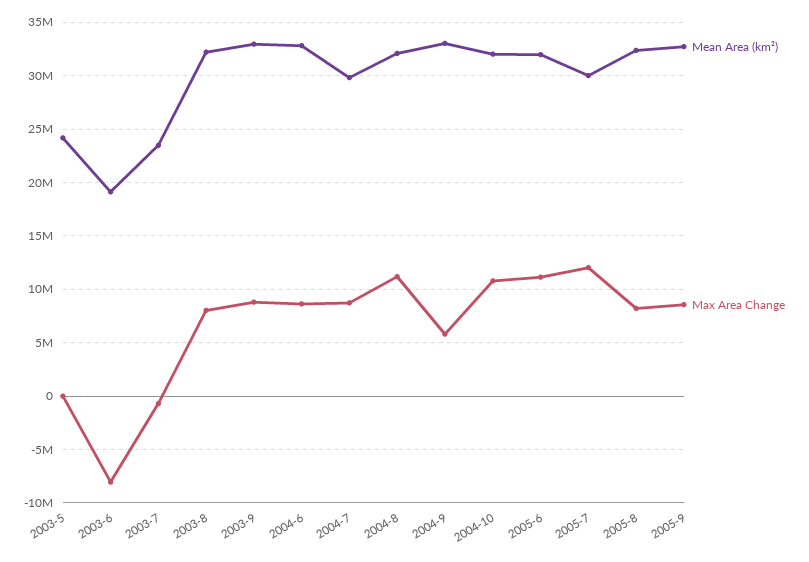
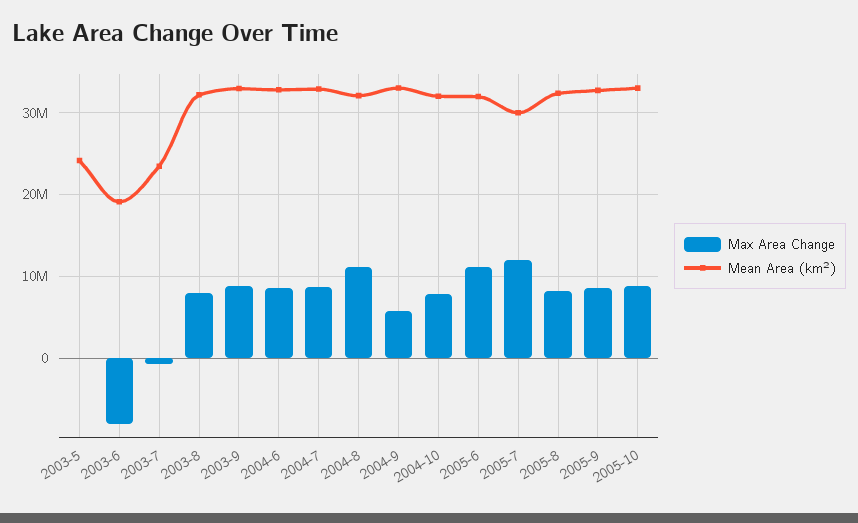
Mean Area (km²), 2004-7: 30000000 -> 33000000
Max Area Change, 2004-10: 11000000 -> 8000000
Max Area Change, 2005-10: none -> 9000000
Mean Area (km²), 2005-10: none -> 33000000

